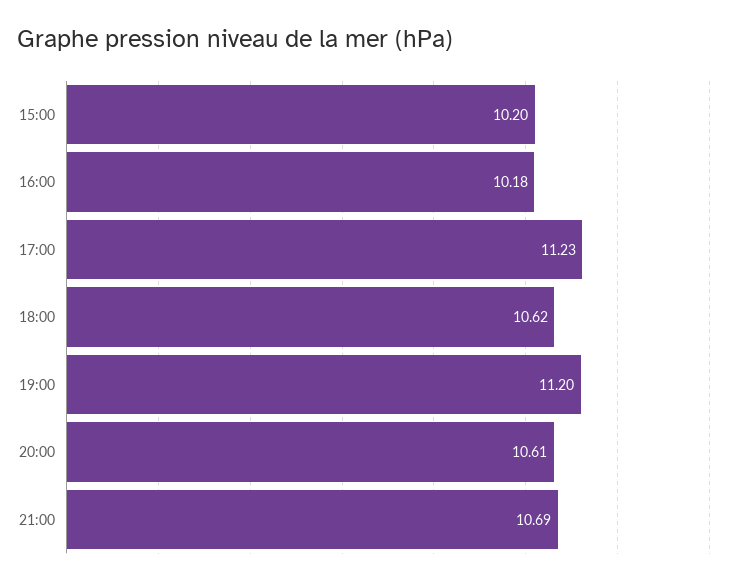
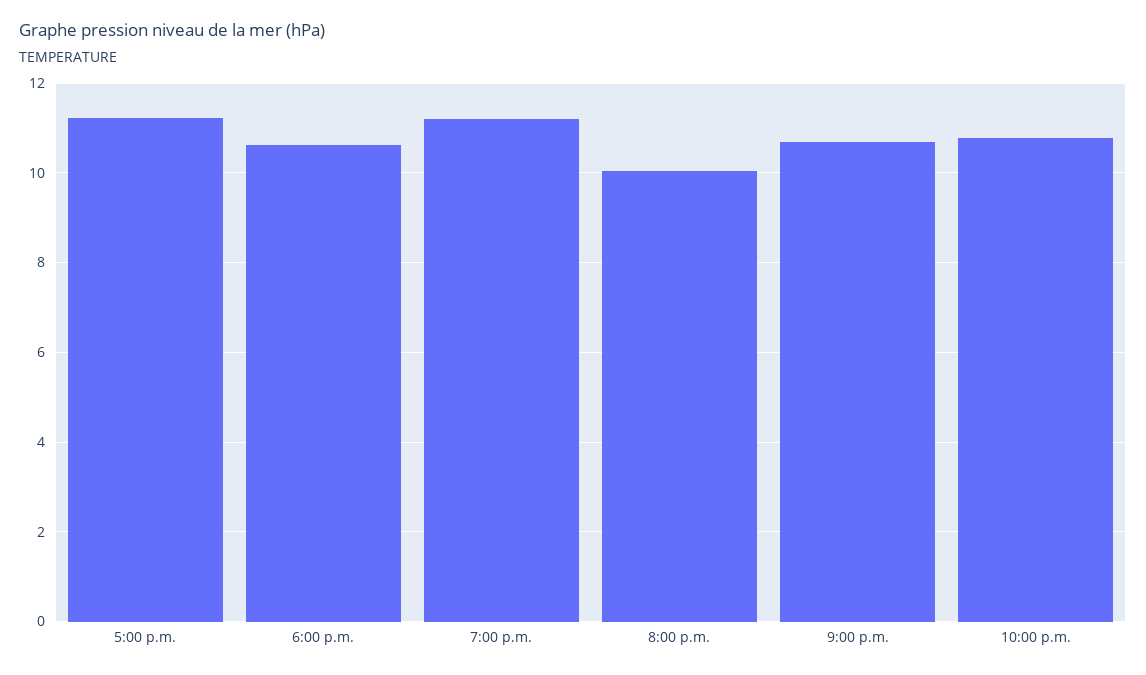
15:00: 10.2 -> none
16:00: 10.18 -> none
20:00: 10.61 -> 10
10:00 p.m.: none -> 10.8

